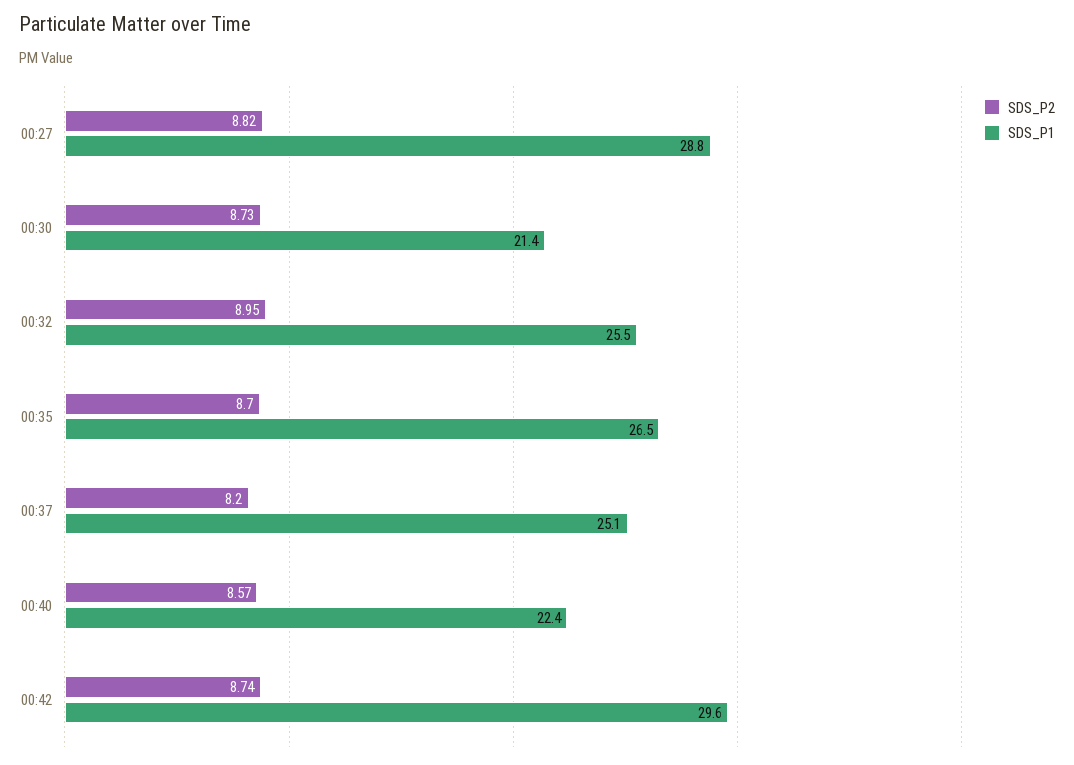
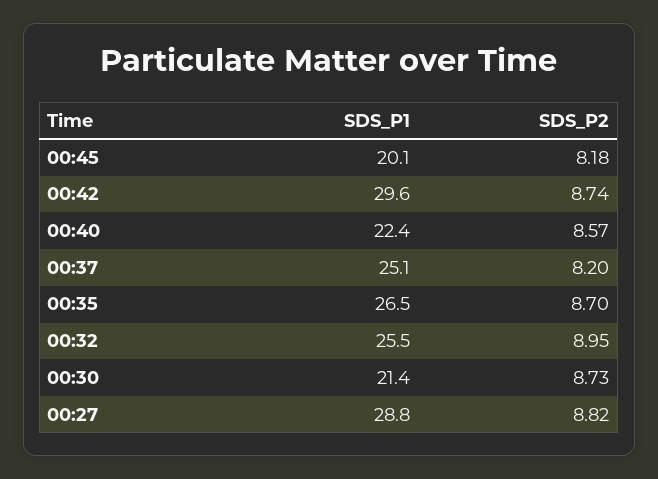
SDS_P1, 00:45: none -> 20.1
SDS_P2, 00:45: none -> 8.18

